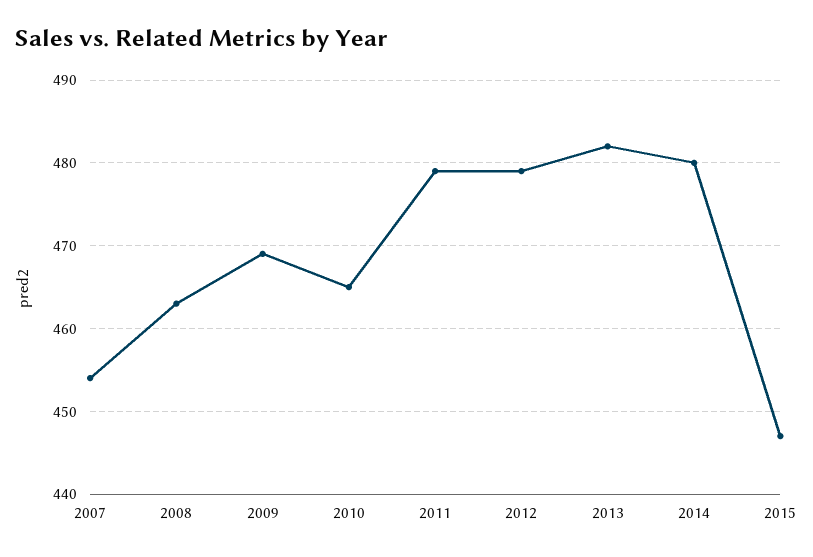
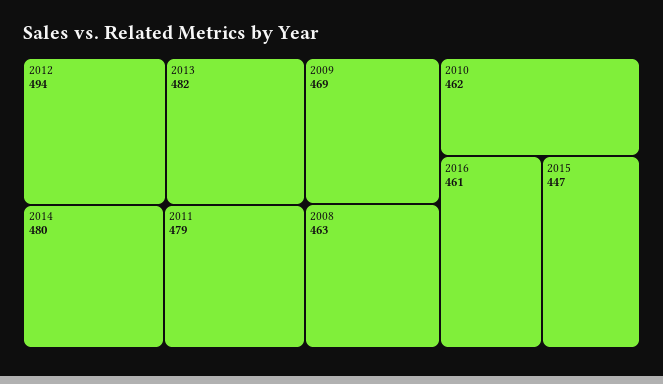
2007: 454 -> none
2010: 465 -> 462
2012: 479 -> 494
2016: none -> 461

